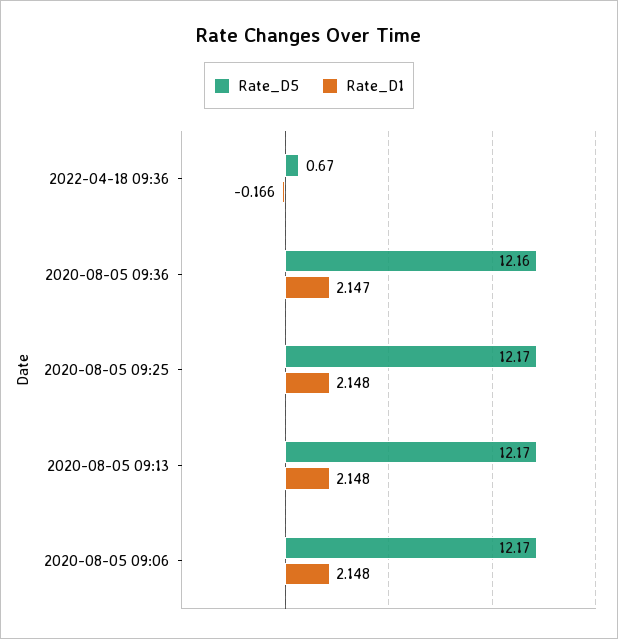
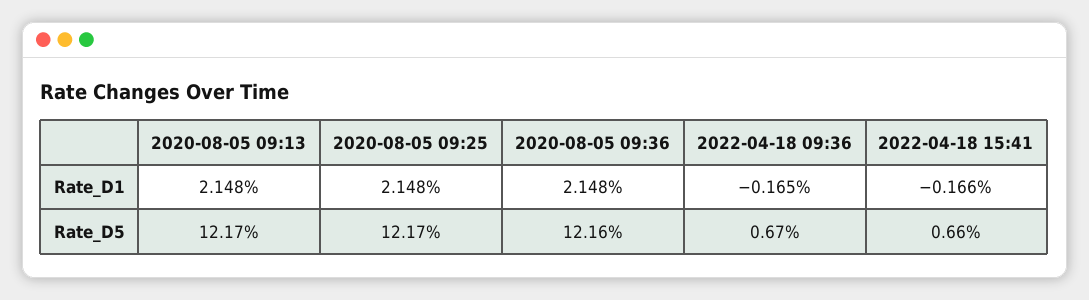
Rate_D1, 2022-04-18 09:36: -0.166 -> -0.165
Rate_D1, 2020-08-05 09:36: 2.147 -> 2.148
Rate_D5, 2020-08-05 09:06: 12.17 -> none
Rate_D1, 2020-08-05 09:06: 2.148 -> none
Rate_D1, 2022-04-18 15:41: none -> -0.166
Rate_D5, 2022-04-18 15:41: none -> 0.66

